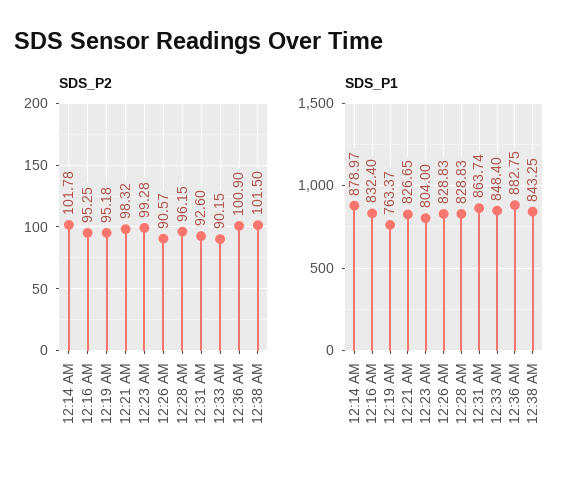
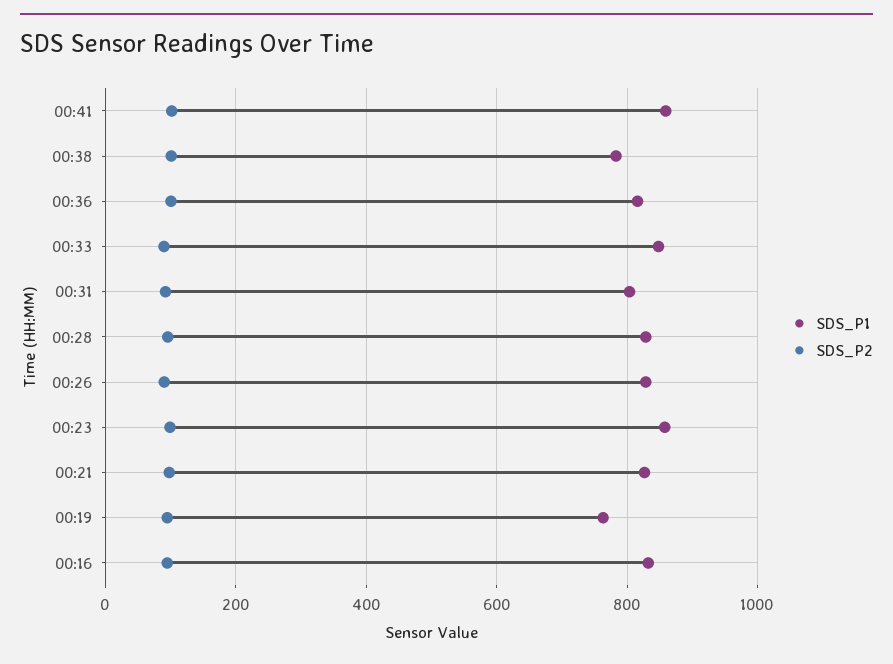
SDS_P2, 12:14 AM: 101.78 -> none
SDS_P1, 12:14 AM: 878.97 -> none
SDS_P1, 12:23 AM: 804 -> 860
SDS_P1, 12:31 AM: 863.74 -> 800
SDS_P1, 12:36 AM: 882.75 -> 820
SDS_P1, 12:38 AM: 843.25 -> 780
SDS_P1, 00:41: none -> 860
SDS_P2, 00:41: none -> 100

